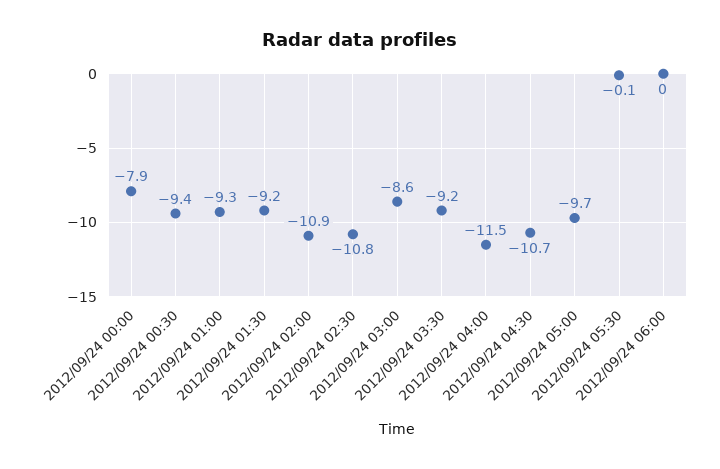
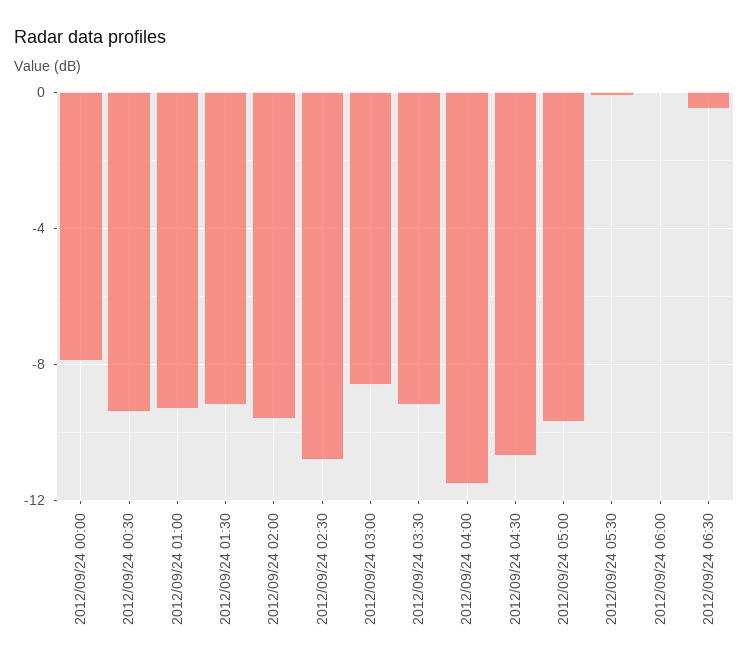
2012/09/24 02:00: -10.9 -> -9.5
2012/09/24 06:30: none -> -0.5

